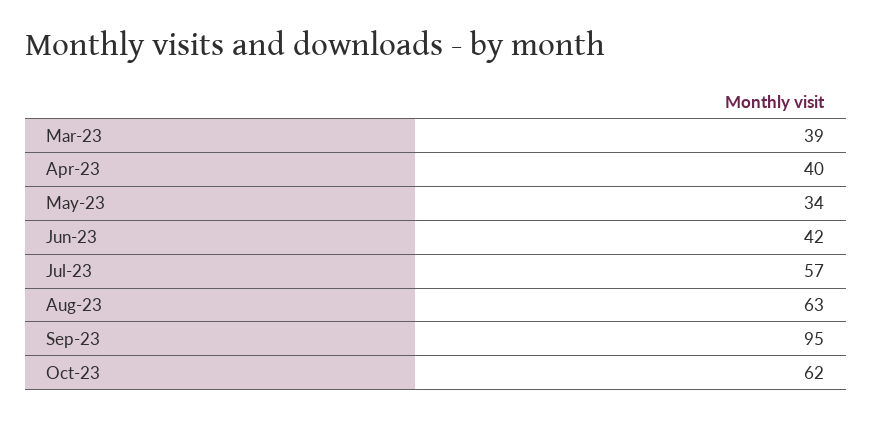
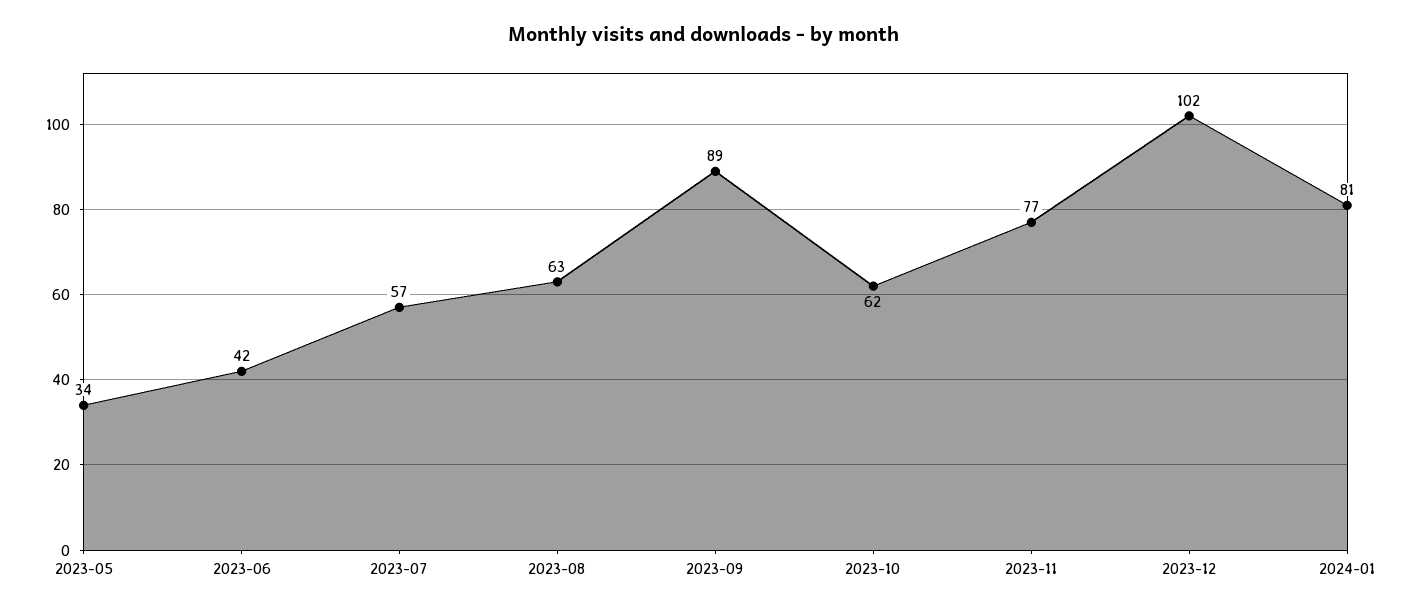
Mar-23: 39 -> none
Apr-23: 40 -> none
Sep-23: 95 -> 89
2023-11: none -> 77
2023-12: none -> 102
2024-01: none -> 81

